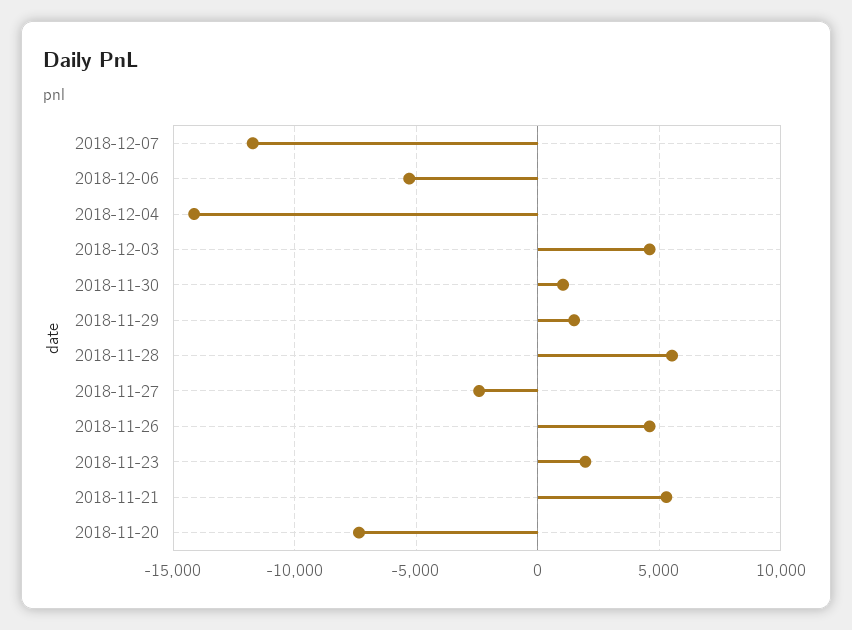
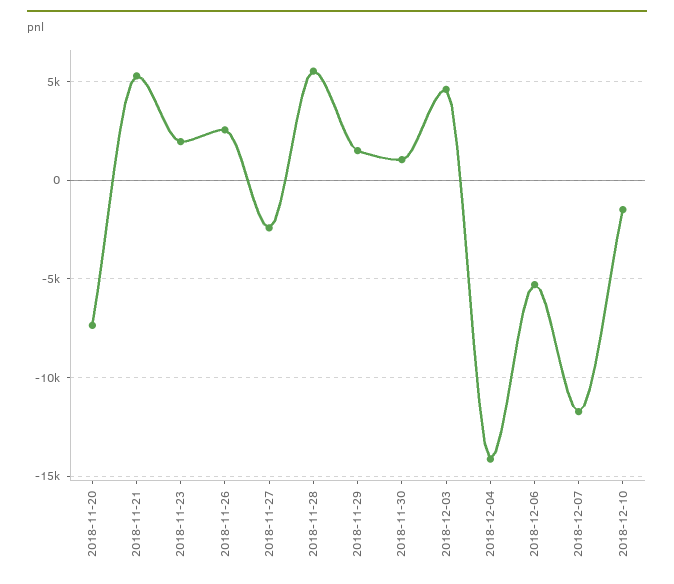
2018-11-26: 4500 -> 2500
2018-12-10: none -> -1500

